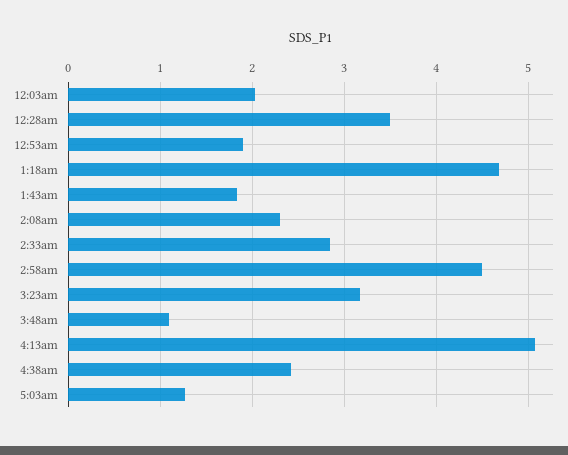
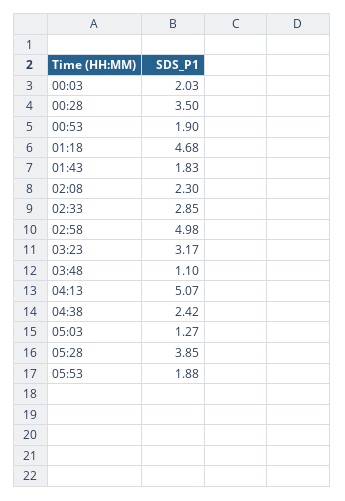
2:58am: 4.5 -> 4.98
05:28: none -> 3.85
05:53: none -> 1.88

